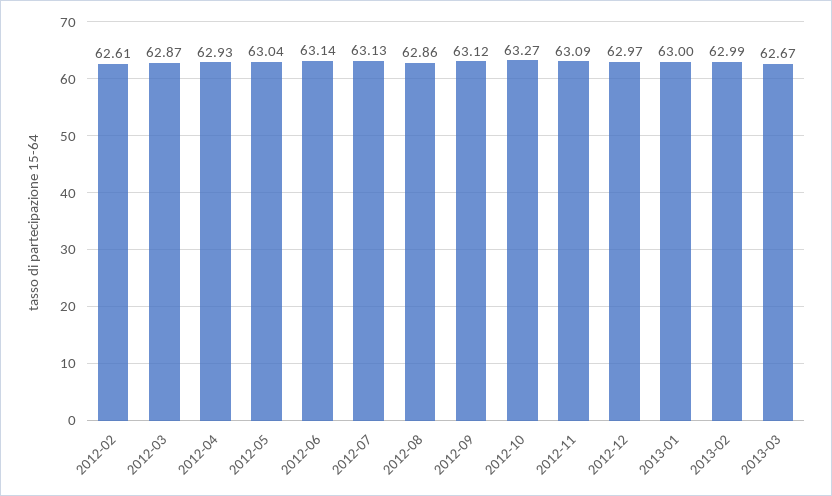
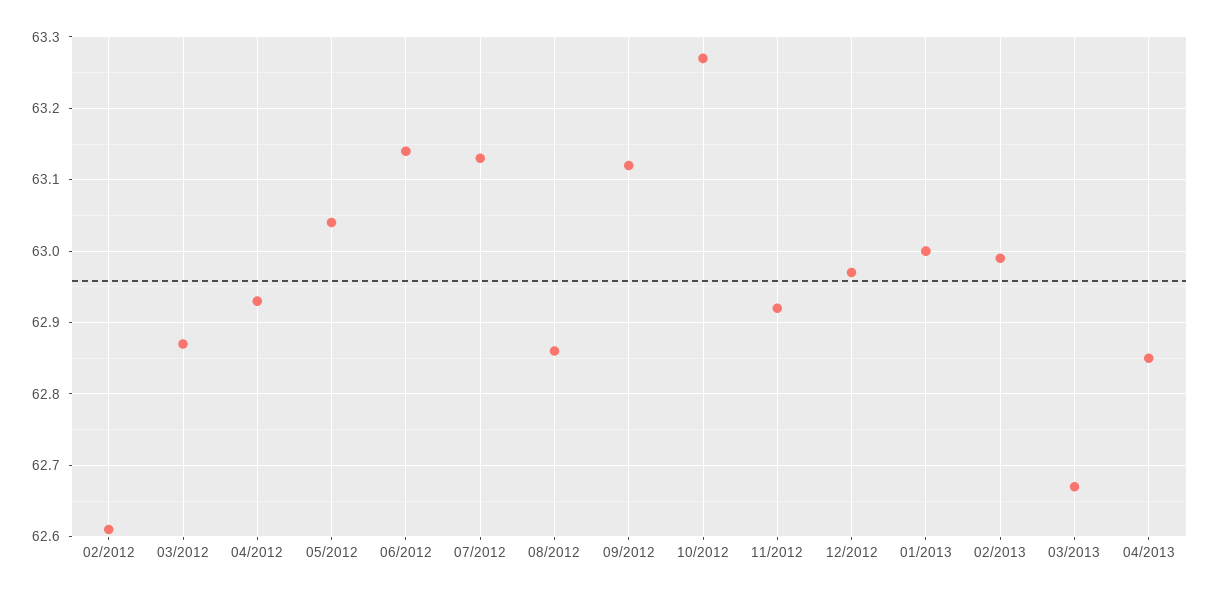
2012-11: 63.09 -> 62.92
04/2013: none -> 62.85

